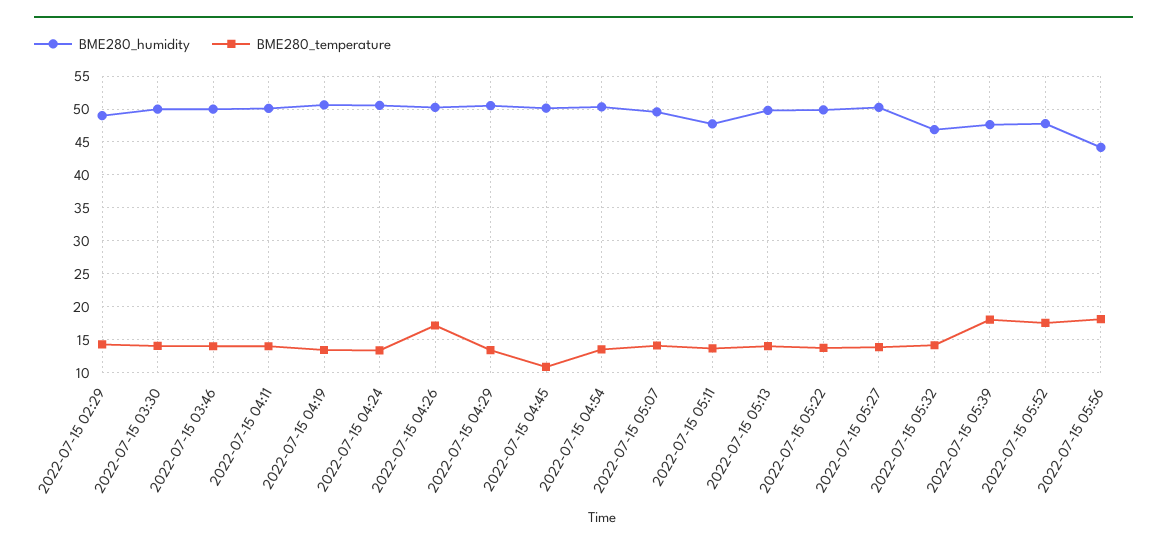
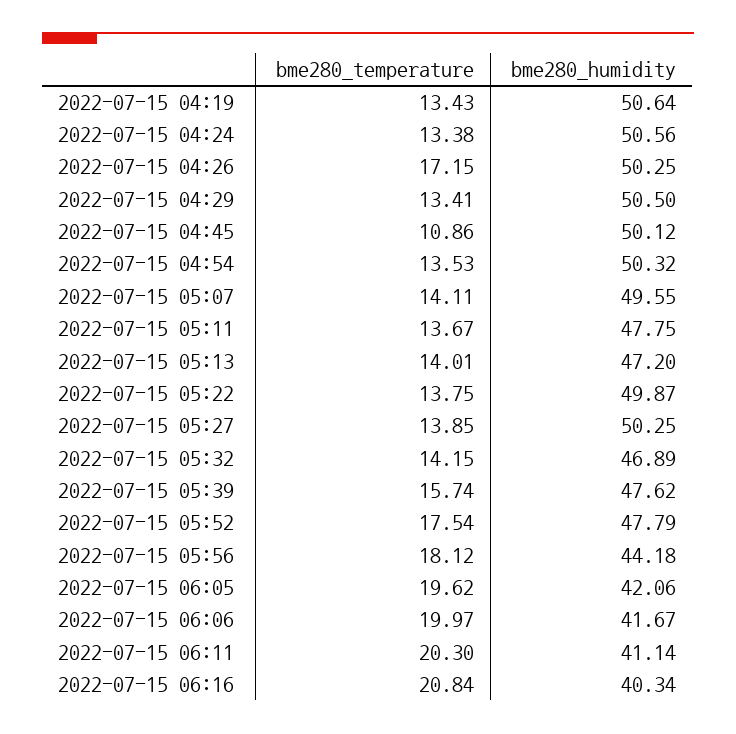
BME280_humidity, 2022-07-15 02:29: 49 -> none
BME280_temperature, 2022-07-15 02:29: 14 -> none
BME280_humidity, 2022-07-15 03:30: 50 -> none
BME280_temperature, 2022-07-15 03:30: 14 -> none
BME280_humidity, 2022-07-15 03:46: 50 -> none
BME280_temperature, 2022-07-15 03:46: 14 -> none
BME280_humidity, 2022-07-15 04:11: 50 -> none
BME280_temperature, 2022-07-15 04:11: 14 -> none
BME280_humidity, 2022-07-15 05:13: 50 -> 47.2
BME280_temperature, 2022-07-15 05:39: 18 -> 15.74
BME280_temperature, 2022-07-15 06:05: none -> 19.62
BME280_humidity, 2022-07-15 06:05: none -> 42.06
BME280_temperature, 2022-07-15 06:06: none -> 19.97
BME280_humidity, 2022-07-15 06:06: none -> 41.67
BME280_temperature, 2022-07-15 06:11: none -> 20.3
BME280_humidity, 2022-07-15 06:11: none -> 41.14
BME280_temperature, 2022-07-15 06:16: none -> 20.84
BME280_humidity, 2022-07-15 06:16: none -> 40.34

